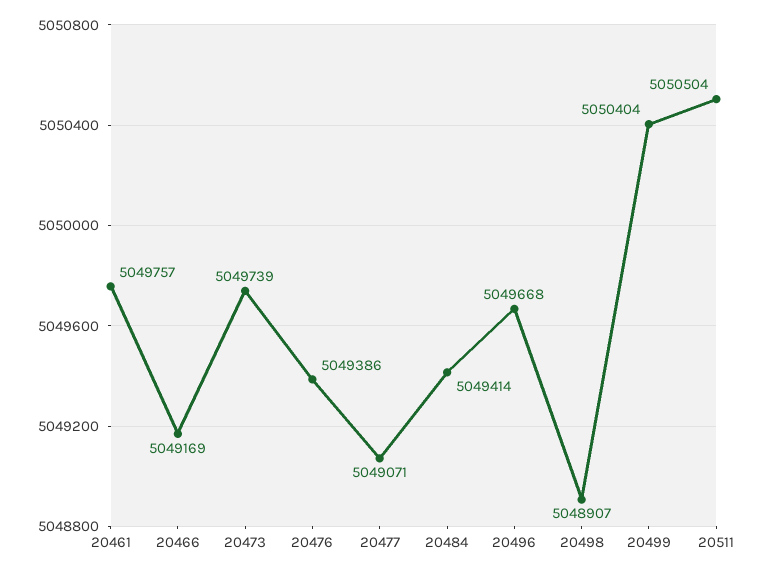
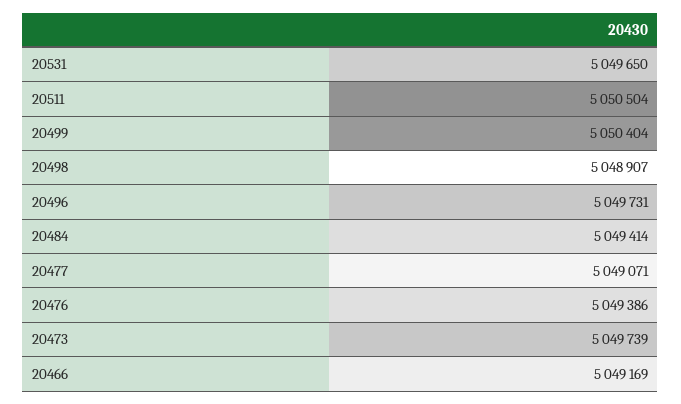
20461: 5049757 -> none
20496: 5049668 -> 5049731
20531: none -> 5049650

